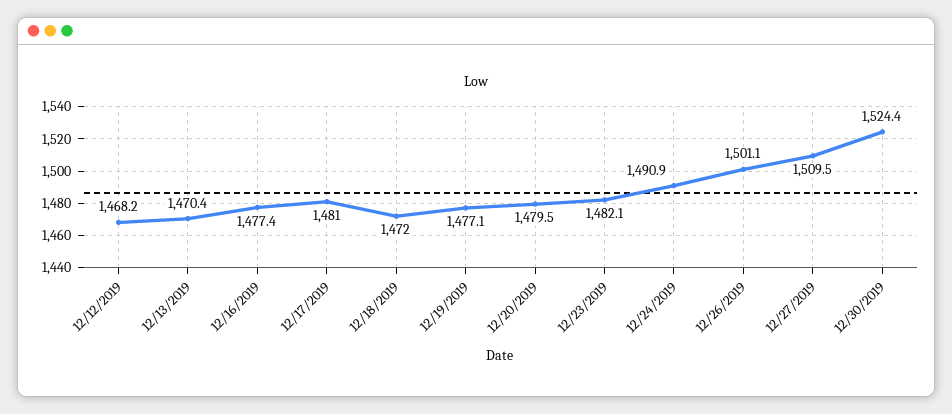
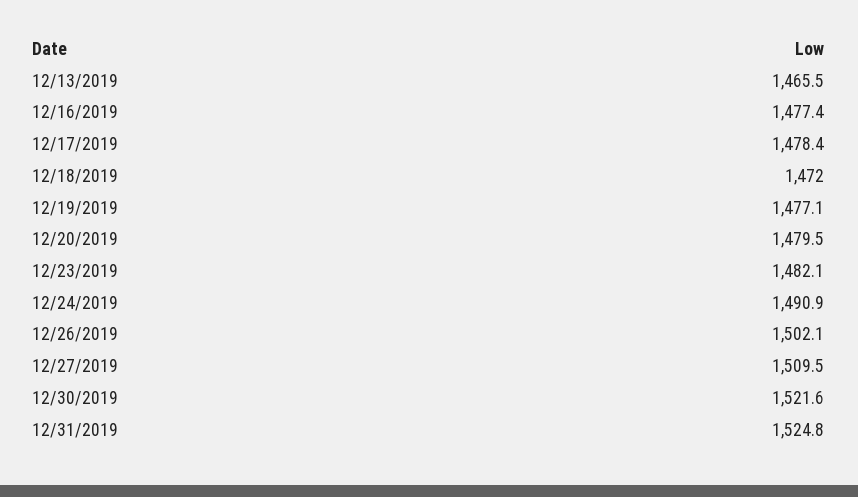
12/12/2019: 1468.2 -> none
12/13/2019: 1470.4 -> 1465.5
12/17/2019: 1481 -> 1478.4
12/26/2019: 1501.1 -> 1502.1
12/30/2019: 1524.4 -> 1521.6
12/31/2019: none -> 1524.8

